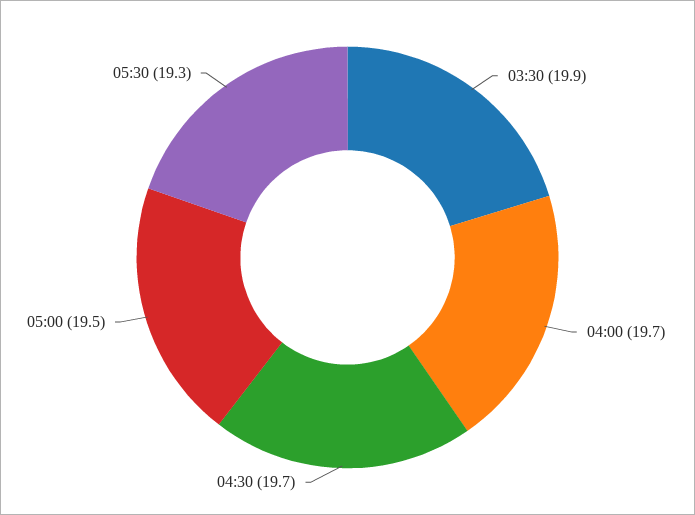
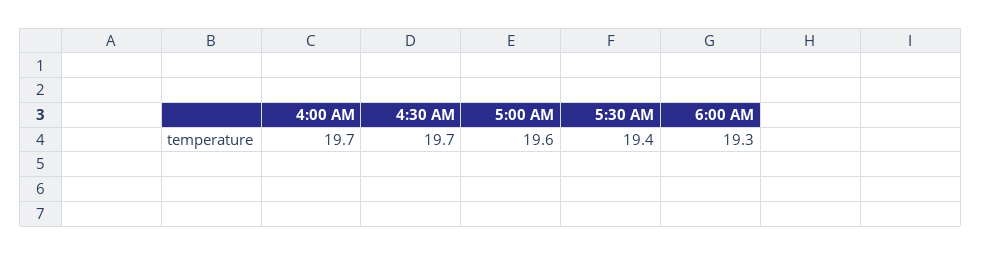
03:30: 19.9 -> none
05:00: 19.5 -> 19.6
05:30: 19.3 -> 19.4
6:00 AM: none -> 19.3

